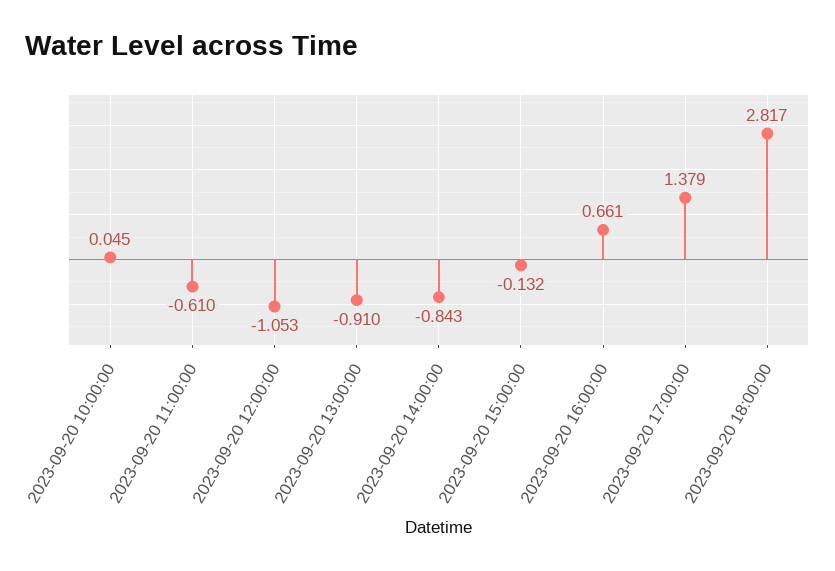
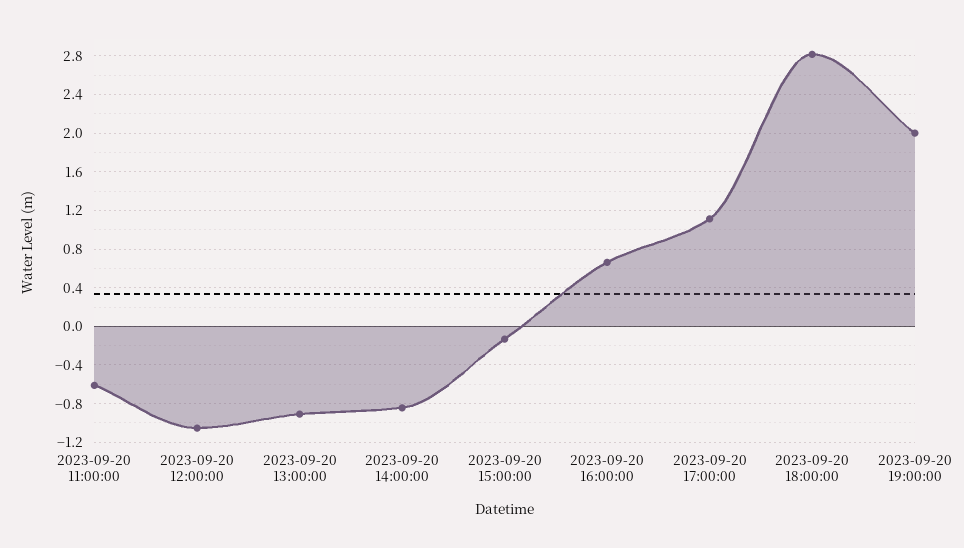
2023-09-20 10:00:00: 0.045 -> none
2023-09-20 17:00:00: 1.379 -> 1.1
2023-09-20 19:00:00: none -> 2

